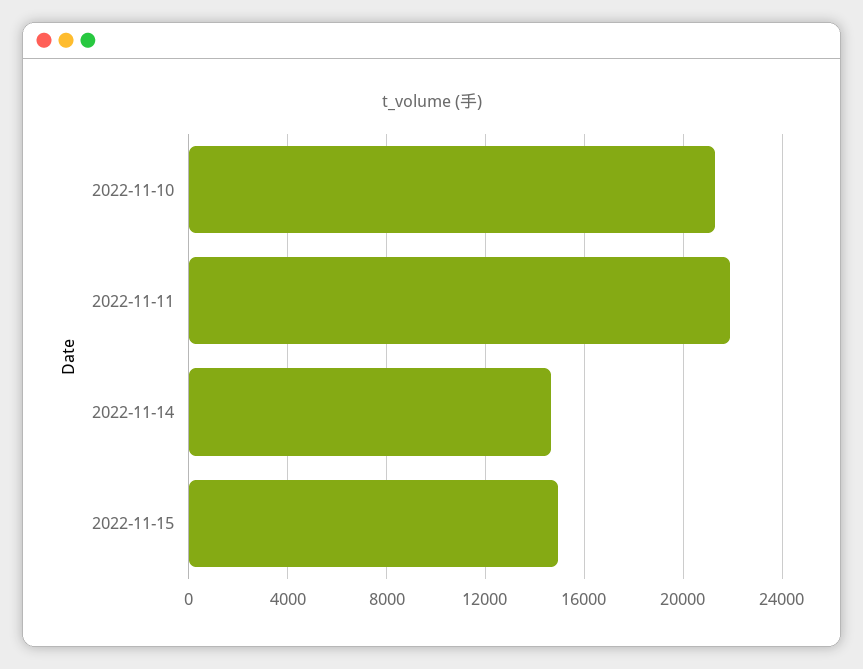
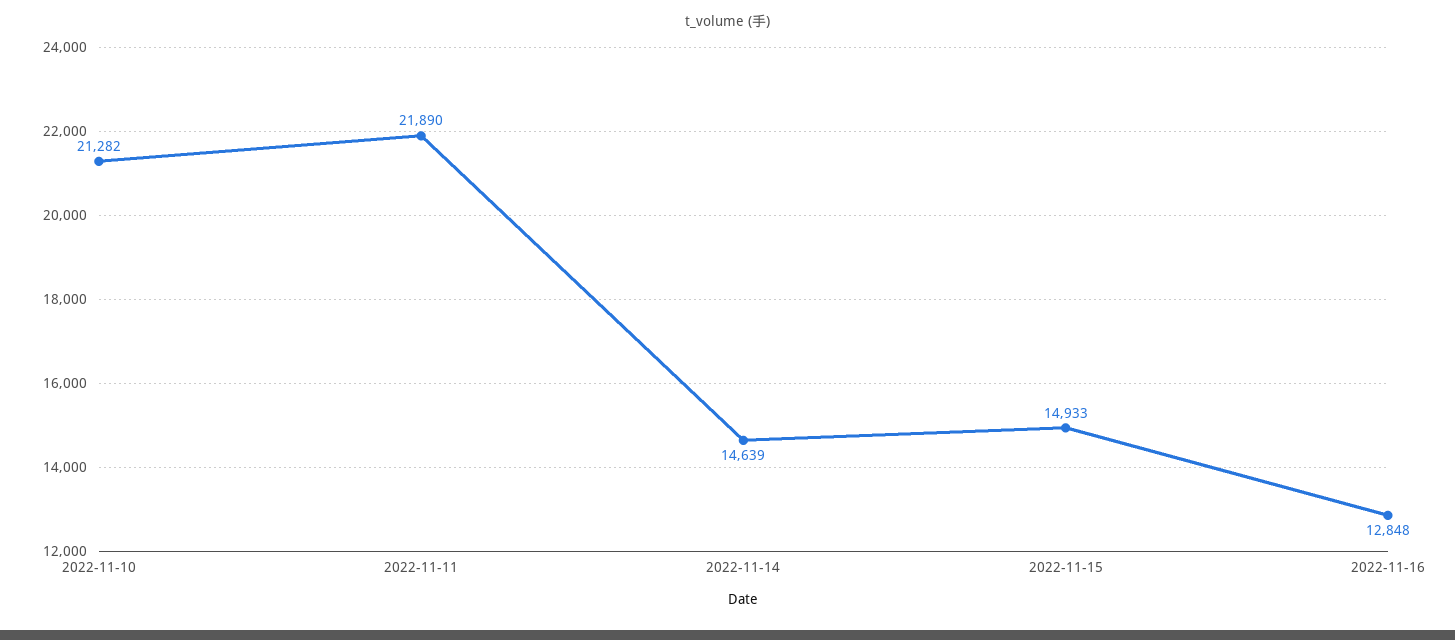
2022-11-16: none -> 12848

